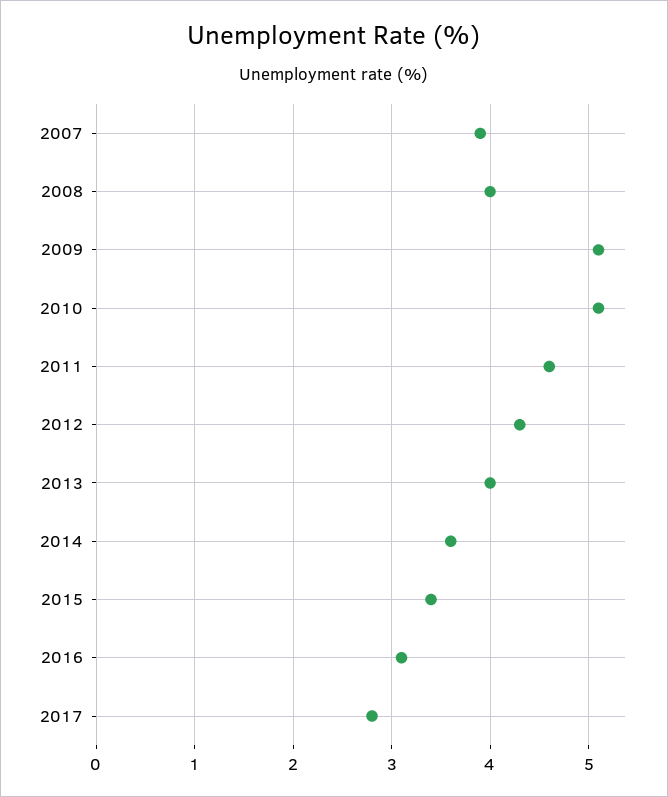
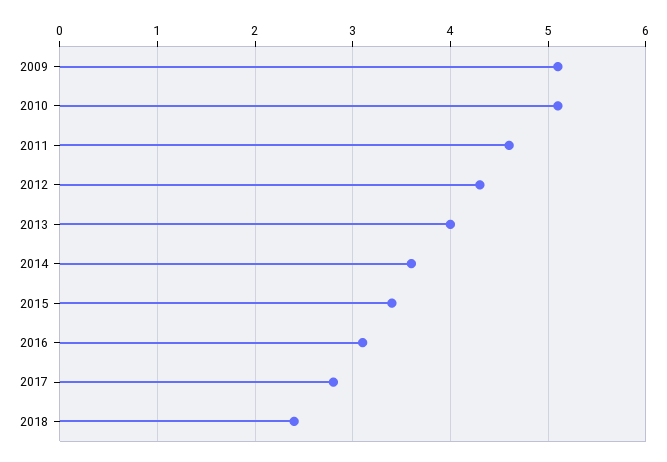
2007: 3.9 -> none
2008: 4 -> none
2018: none -> 2.4

